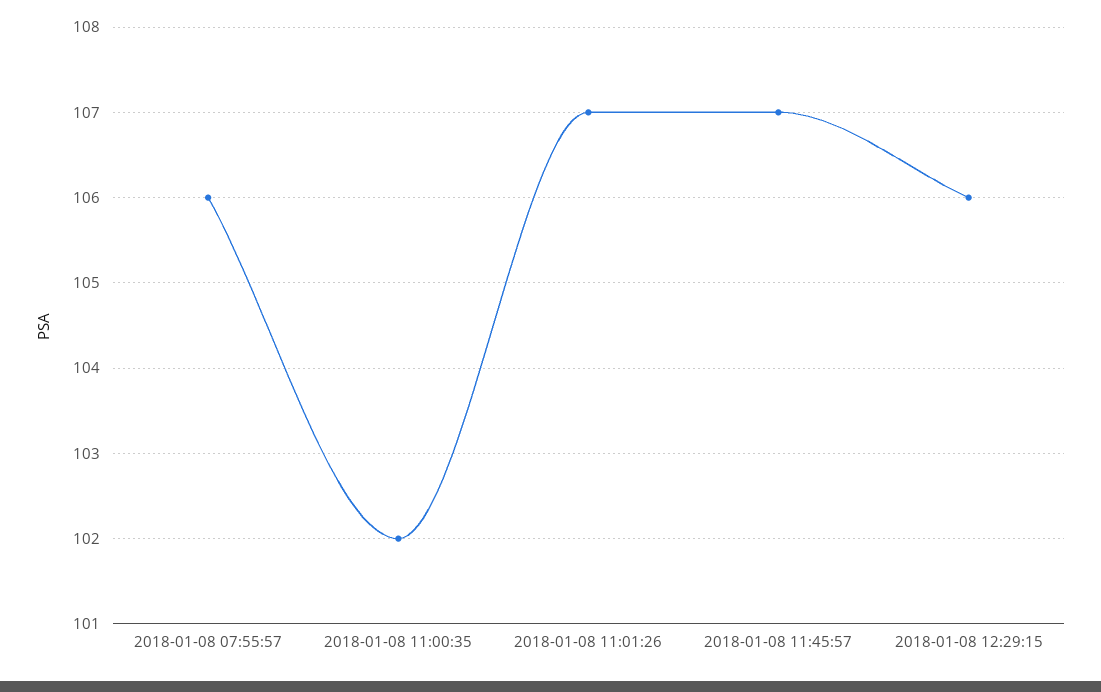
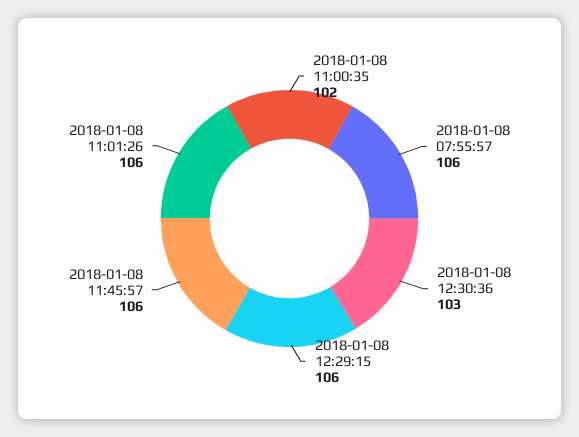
2018-01-08 11:01:26: 107 -> 106
2018-01-08 11:45:57: 107 -> 106
2018-01-08 12:30:36: none -> 103

